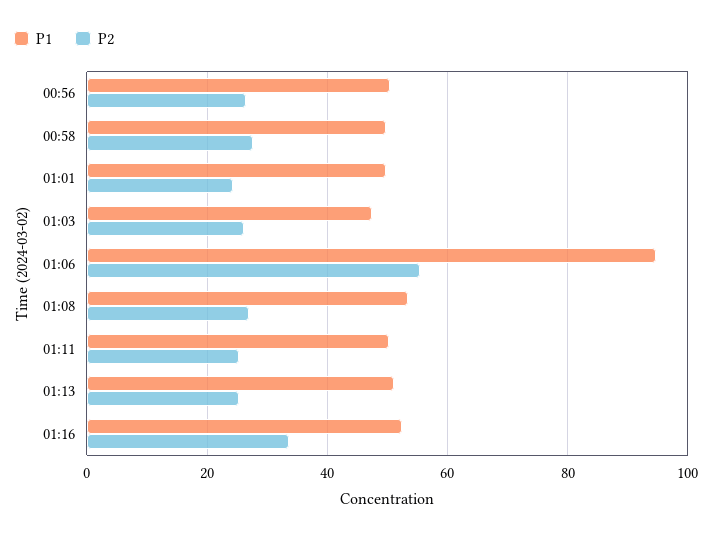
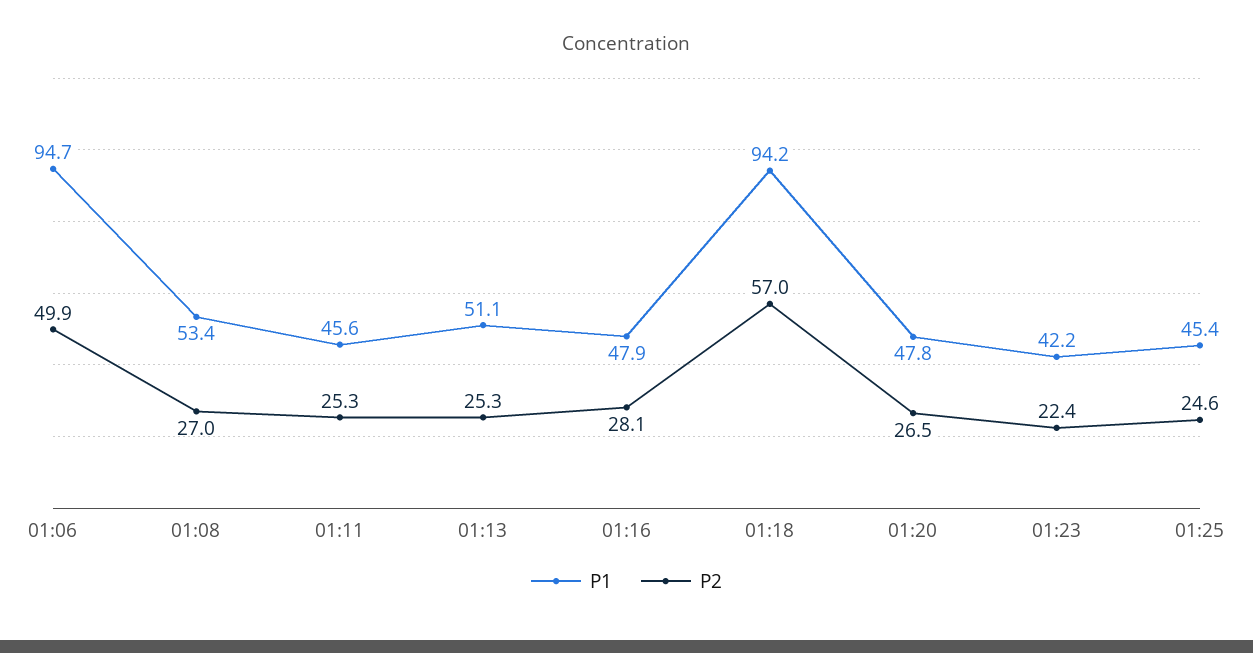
P1, 00:56: 50 -> none
P2, 00:56: 26 -> none
P1, 00:58: 50 -> none
P2, 00:58: 28 -> none
P1, 01:01: 50 -> none
P2, 01:01: 24 -> none
P1, 01:03: 48 -> none
P2, 01:03: 26 -> none
P2, 01:06: 56 -> 49.9
P1, 01:11: 50 -> 45.6
P1, 01:16: 52 -> 47.9
P2, 01:16: 34 -> 28.1
P1, 01:18: none -> 94.2
P2, 01:18: none -> 57
P1, 01:20: none -> 47.8
P2, 01:20: none -> 26.5
P1, 01:23: none -> 42.2
P2, 01:23: none -> 22.4
P1, 01:25: none -> 45.4
P2, 01:25: none -> 24.6

